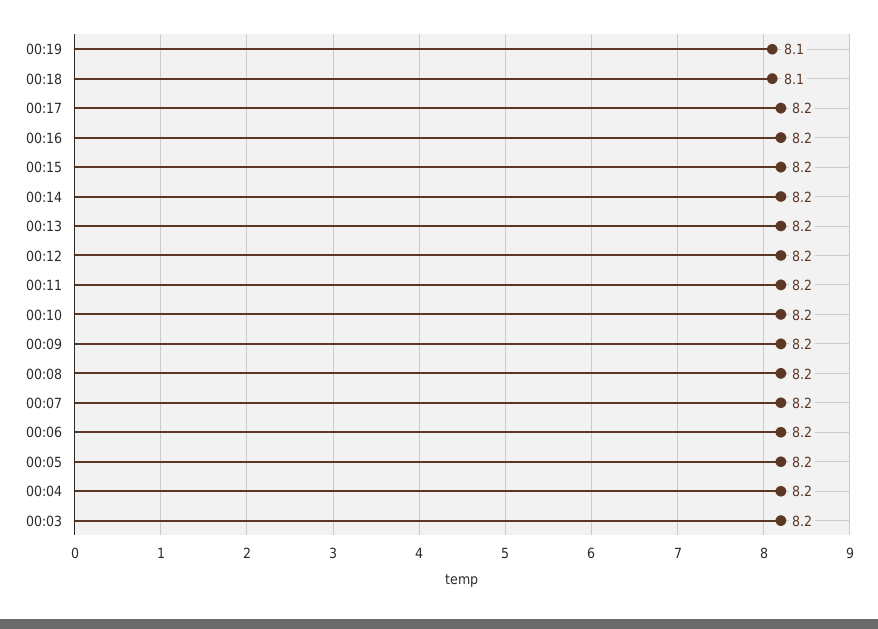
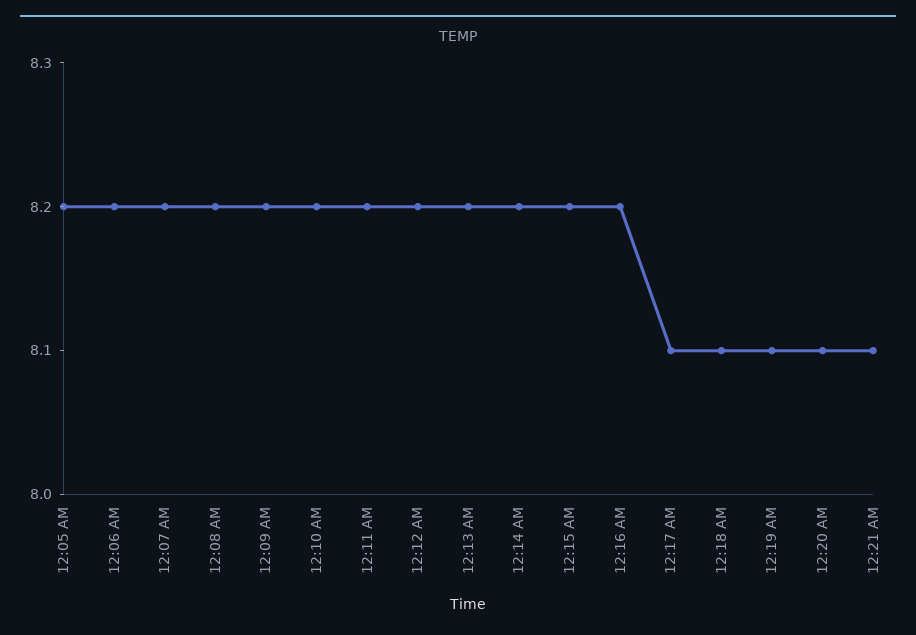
00:17: 8.2 -> 8.1
00:04: 8.2 -> none
00:03: 8.2 -> none
12:20 AM: none -> 8.1
12:21 AM: none -> 8.1

